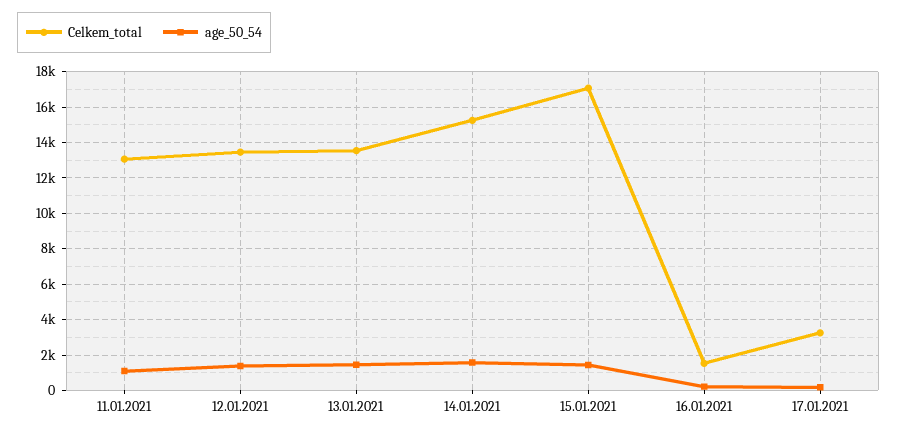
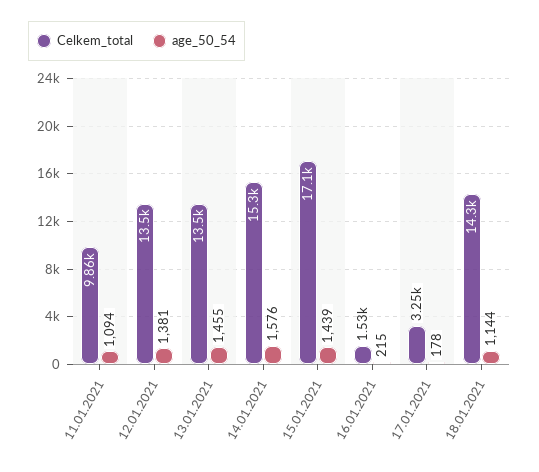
Celkem_total, 11.01.2021: 13000 -> 9860
Celkem_total, 18.01.2021: none -> 14300
age_50_54, 18.01.2021: none -> 1144

